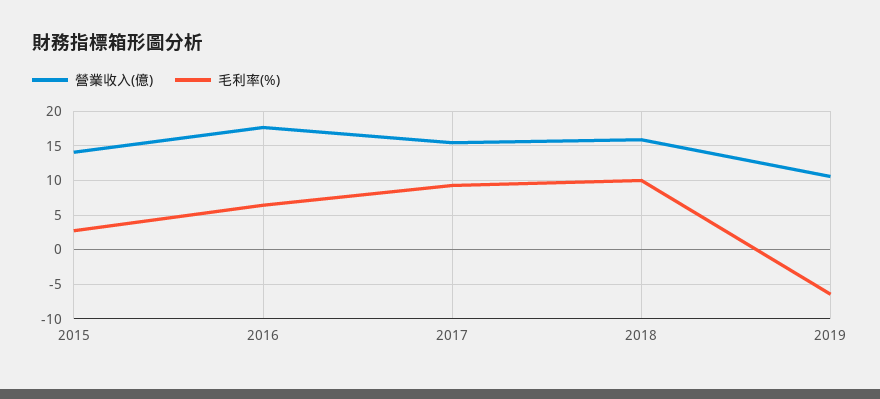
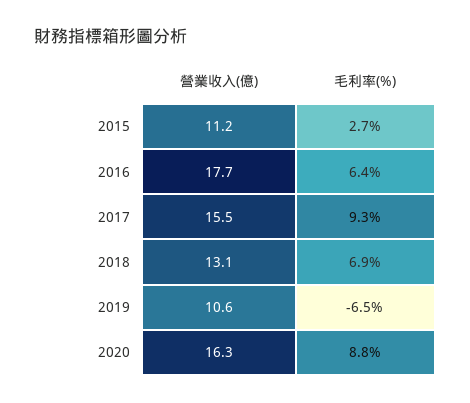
營業收入(億), 2015: 14 -> 11.2
營業收入(億), 2018: 16 -> 13.1
毛利率(%), 2018: 10 -> 6.9
營業收入(億), 2020: none -> 16.3
毛利率(%), 2020: none -> 8.8

